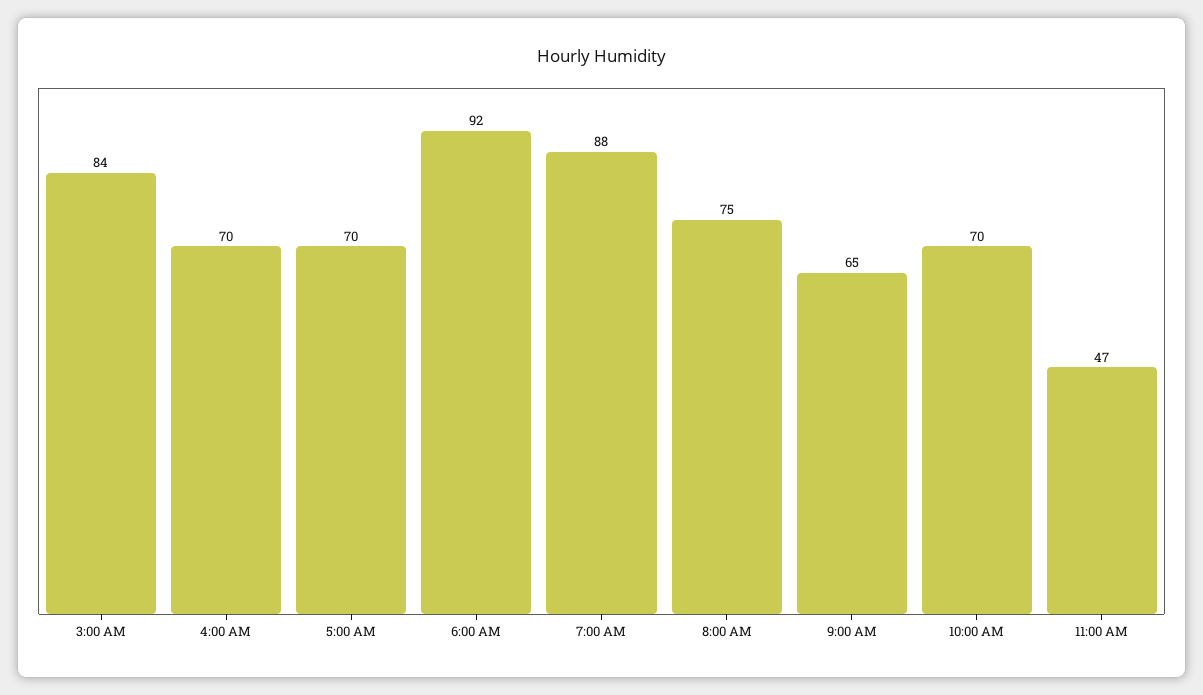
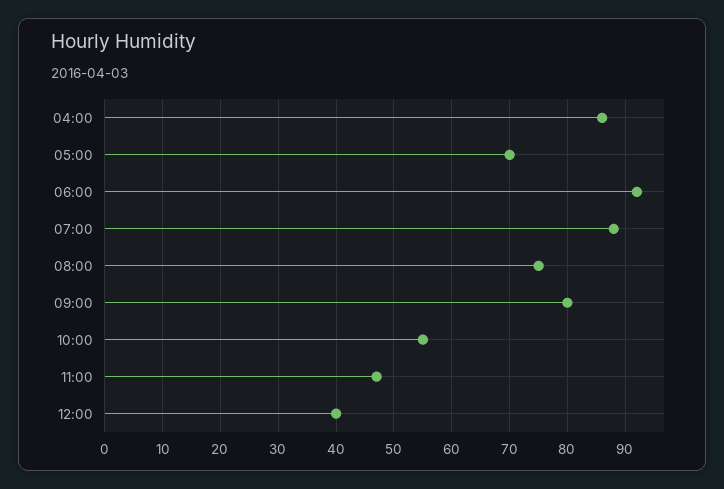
3:00 AM: 84 -> none
4:00 AM: 70 -> 85
9:00 AM: 65 -> 80
10:00 AM: 70 -> 55
12:00: none -> 40

